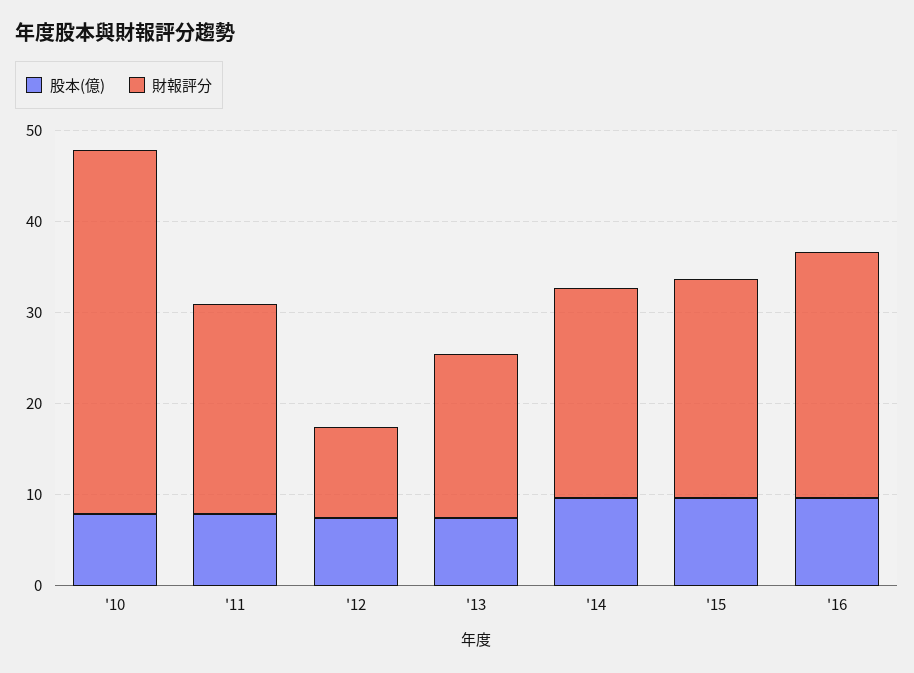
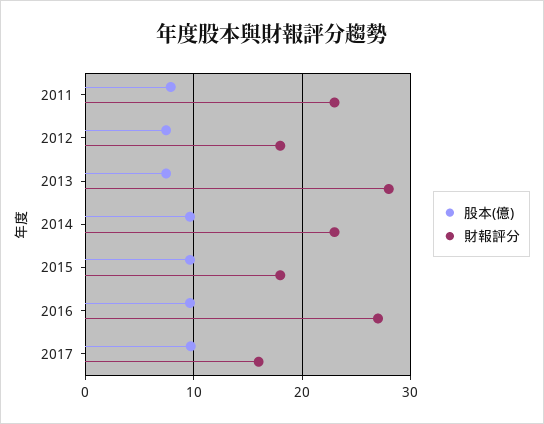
股本(億), '10: 8 -> none
財報評分, '10: 40 -> none
財報評分, '12: 10 -> 18
財報評分, '13: 18 -> 28
財報評分, '15: 24 -> 18
股本(億), 2017: none -> 10
財報評分, 2017: none -> 16

